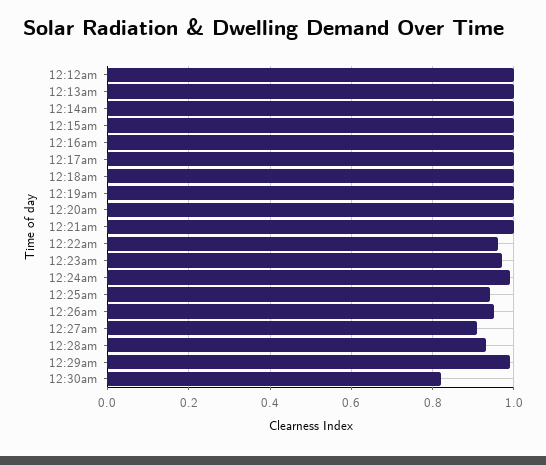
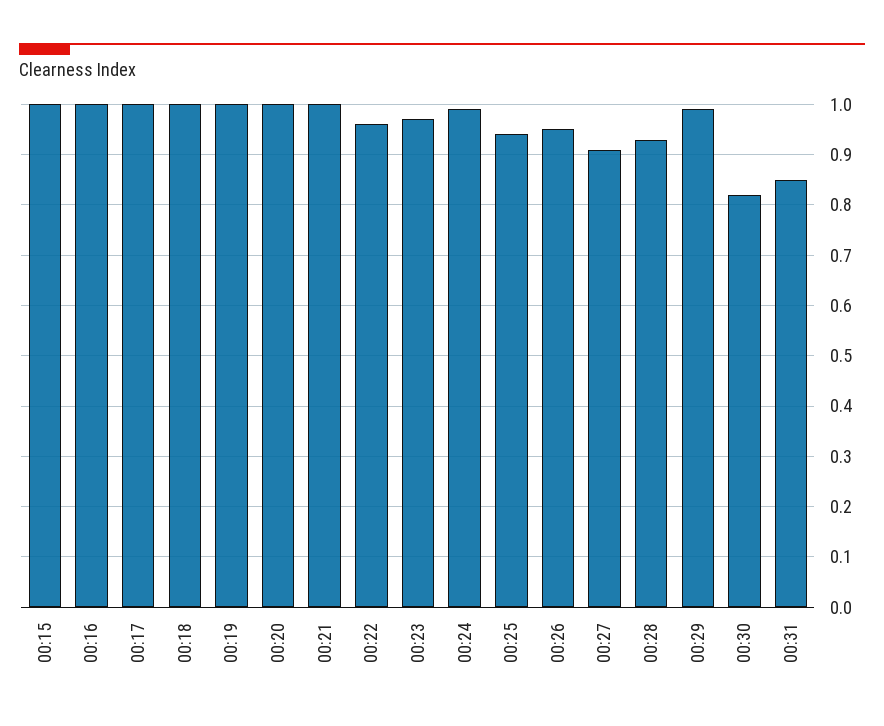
12:12am: 1 -> none
12:13am: 1 -> none
12:14am: 1 -> none
00:31: none -> 0.85

